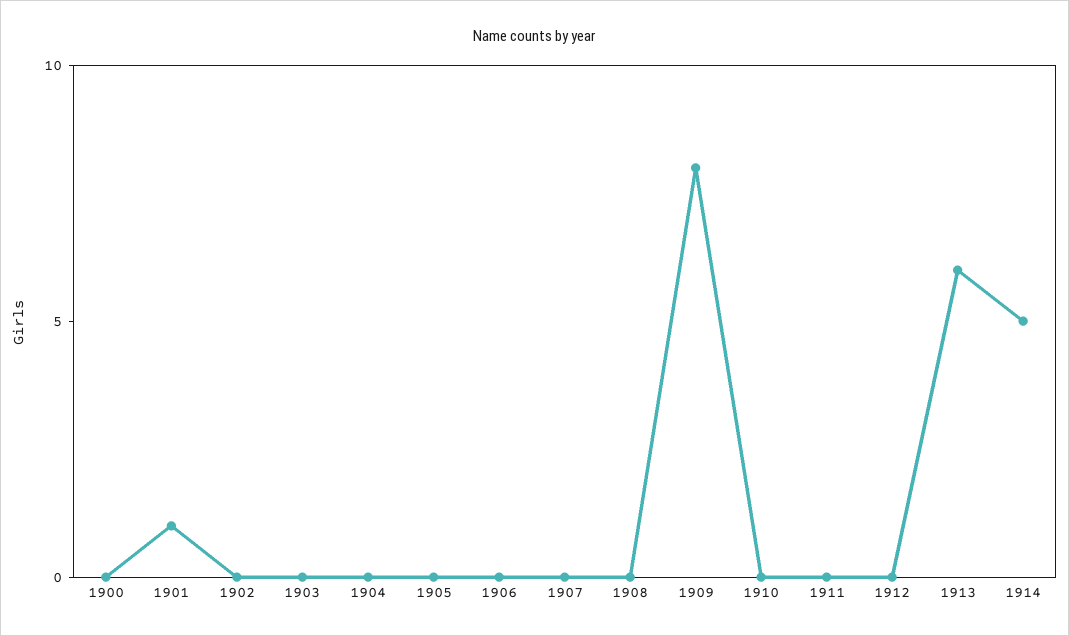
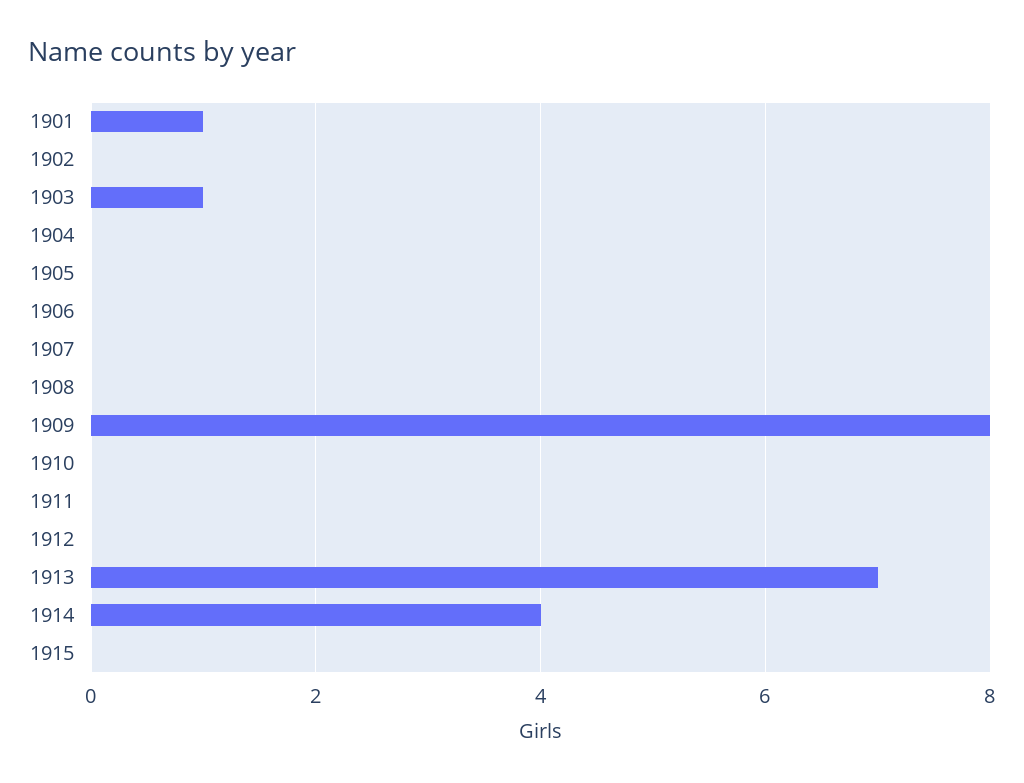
1900: 0 -> none
1903: 0 -> 1
1913: 6 -> 7
1914: 5 -> 4
1915: none -> 0

